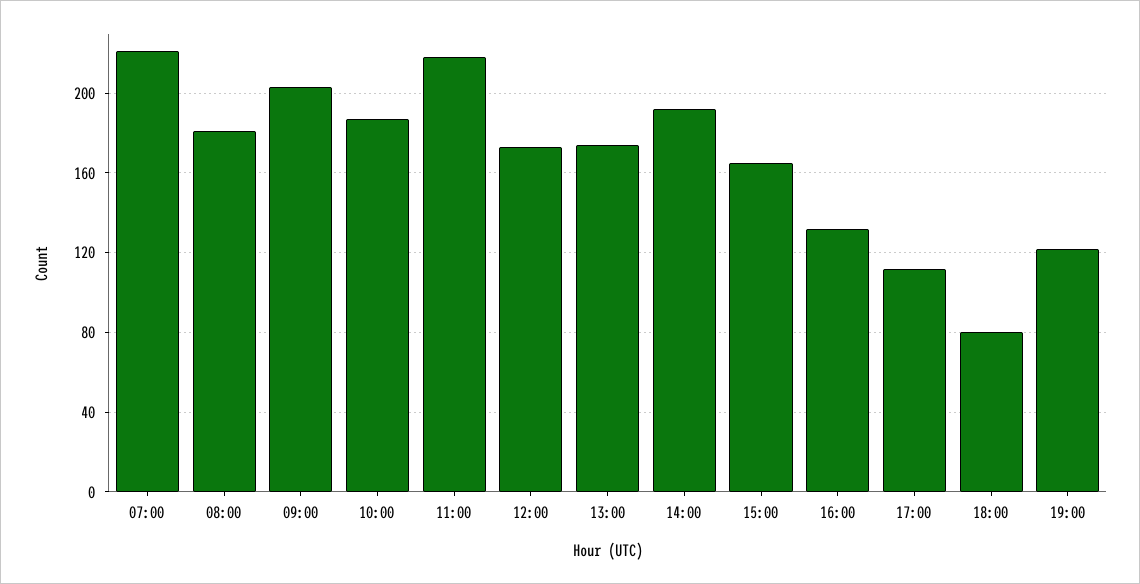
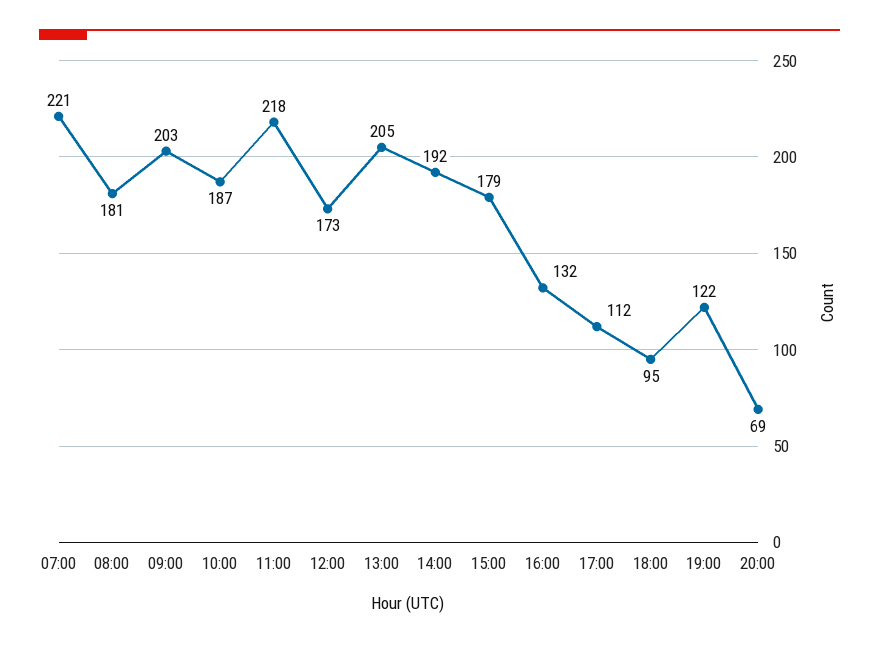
13:00: 175 -> 205
15:00: 165 -> 179
18:00: 80 -> 95
20:00: none -> 69

